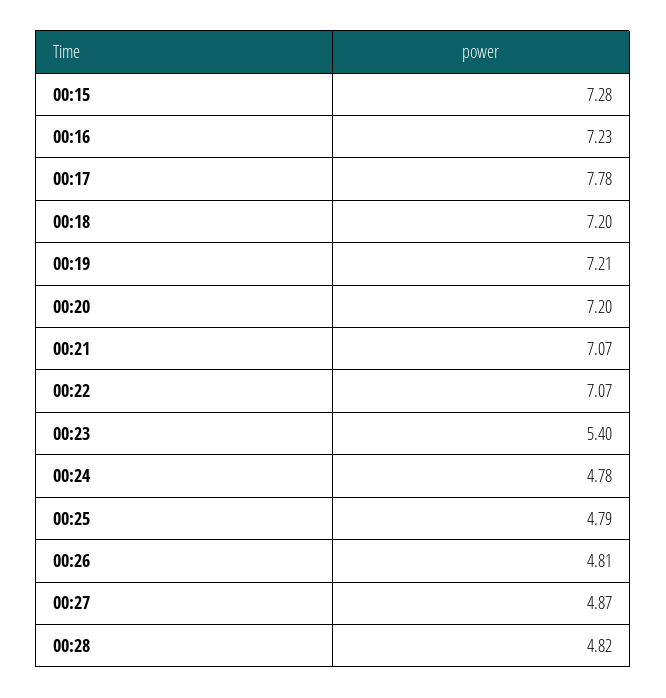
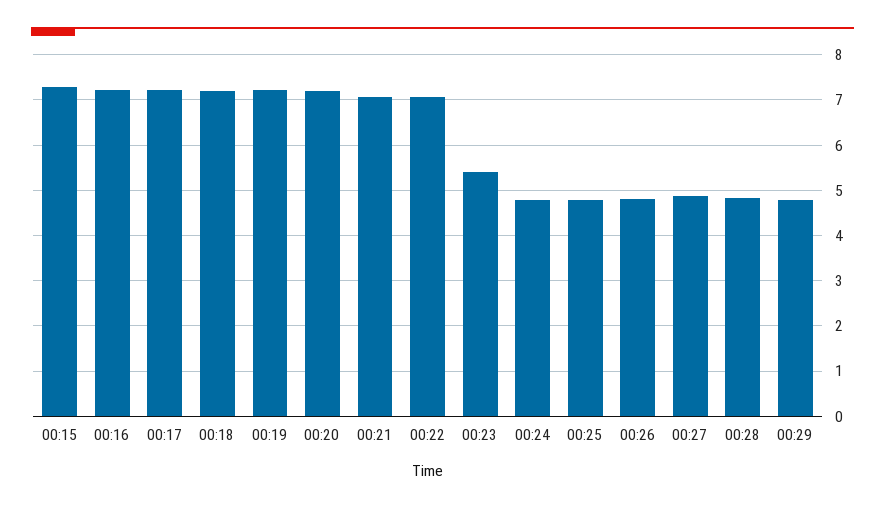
00:17: 7.78 -> 7.2
00:29: none -> 4.8

